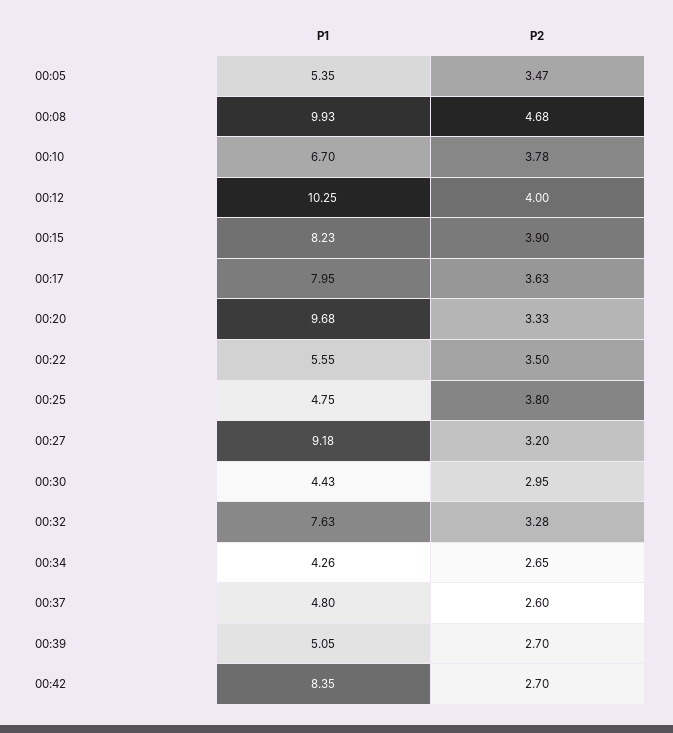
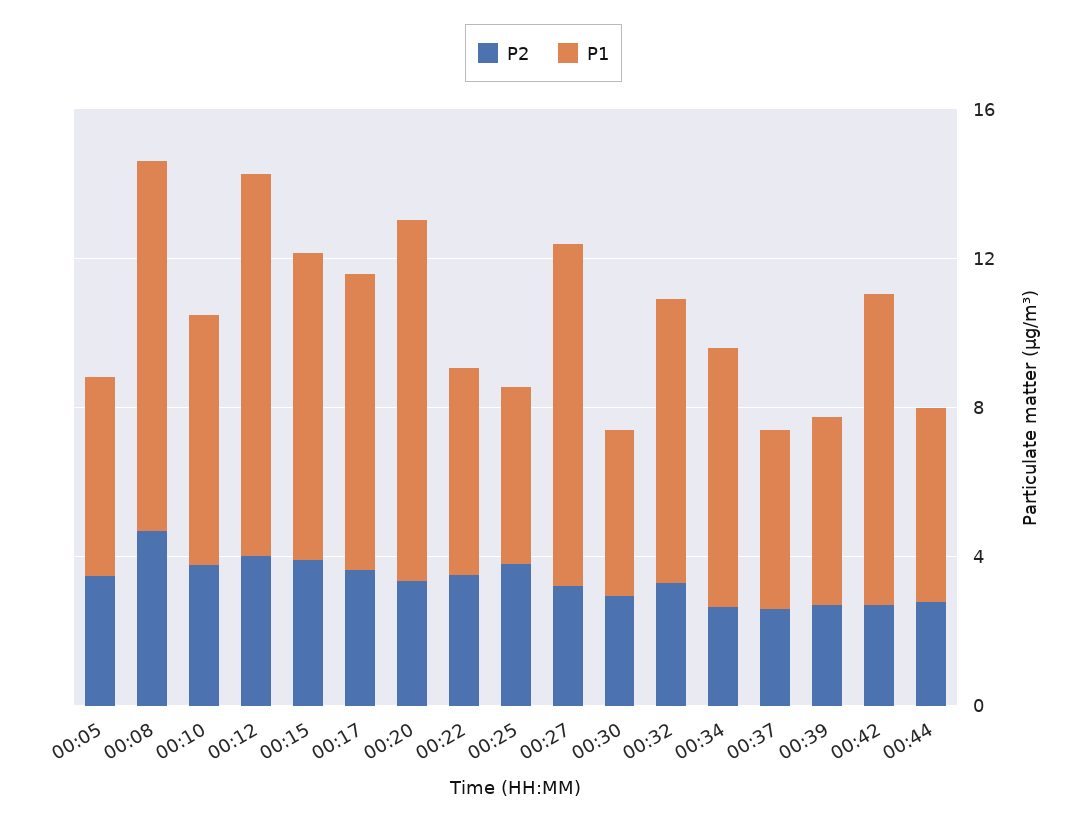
P1, 00:34: 4.26 -> 7
P2, 00:44: none -> 3
P1, 00:44: none -> 5

